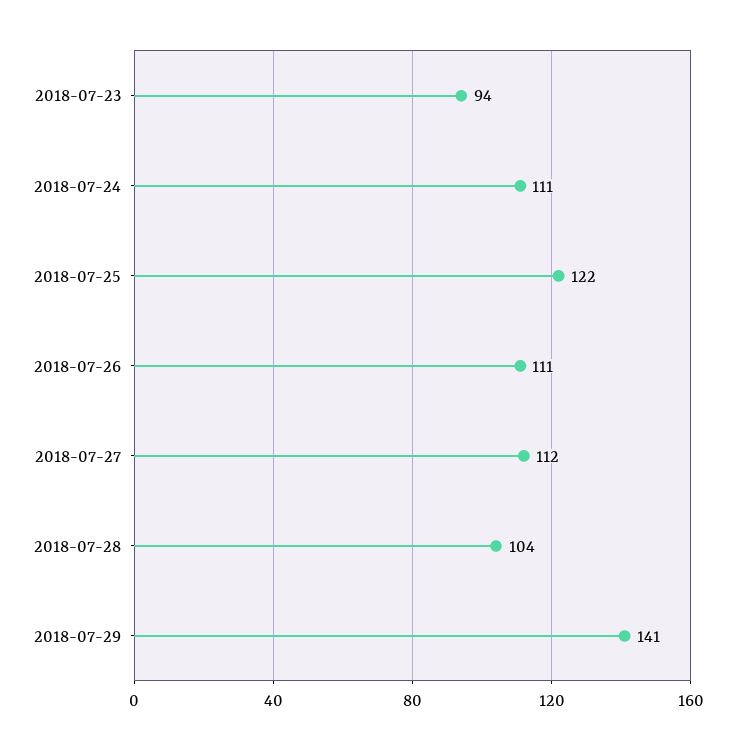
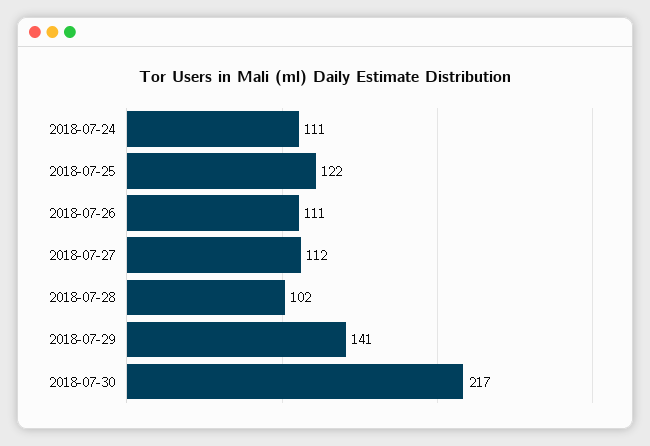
2018-07-23: 94 -> none
2018-07-28: 104 -> 102
2018-07-30: none -> 217

